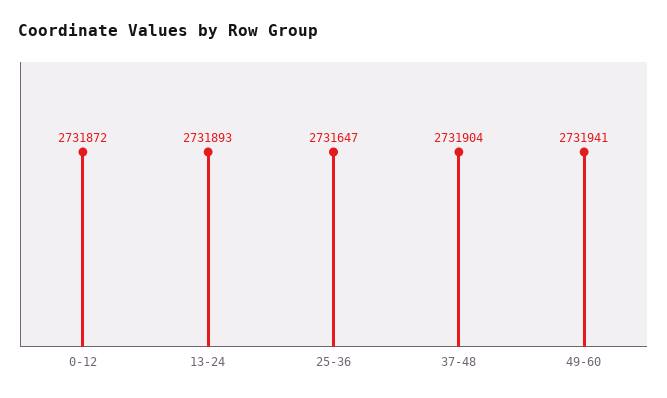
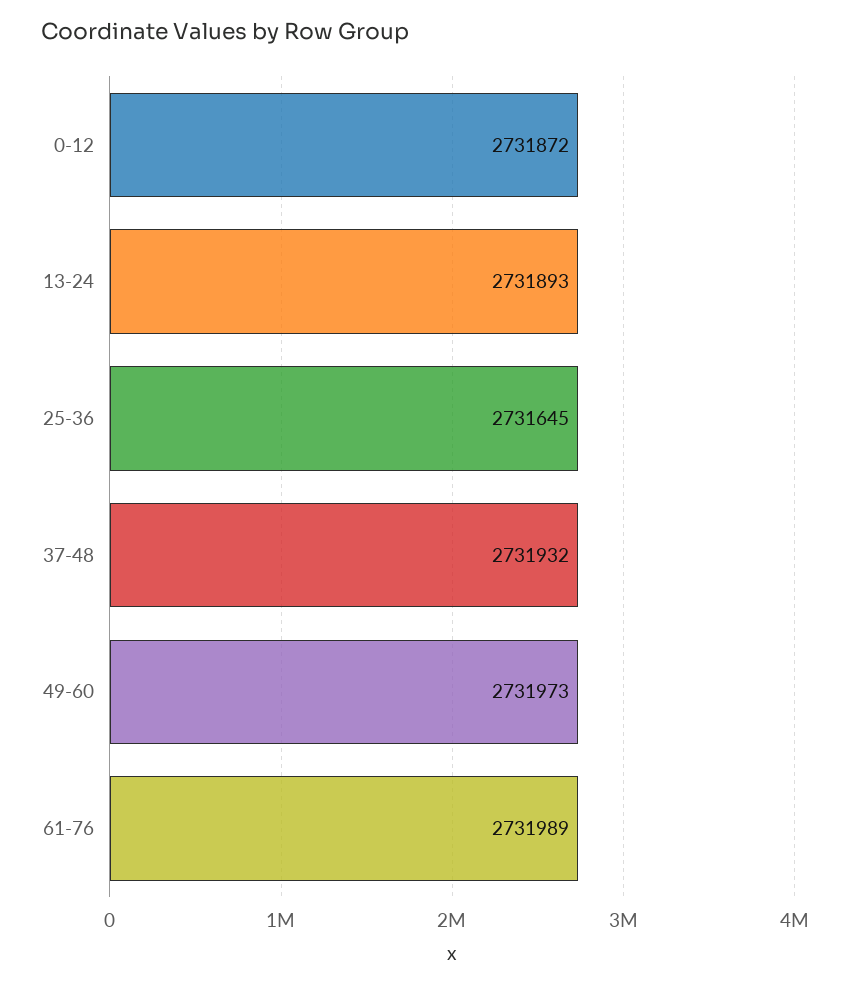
25-36: 2731647 -> 2731645
37-48: 2731904 -> 2731932
49-60: 2731941 -> 2731973
61-76: none -> 2731989

